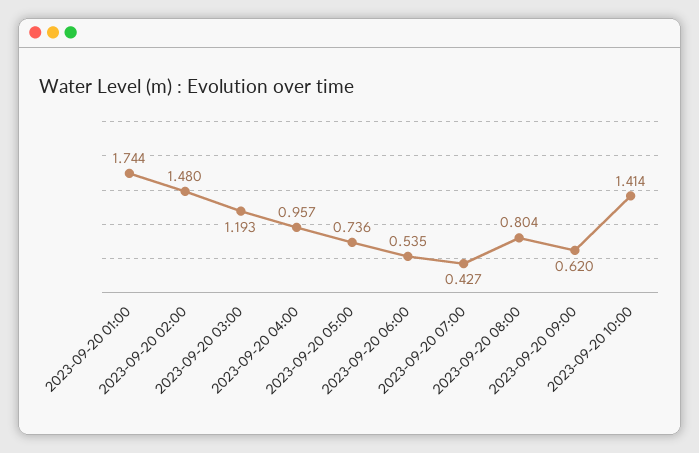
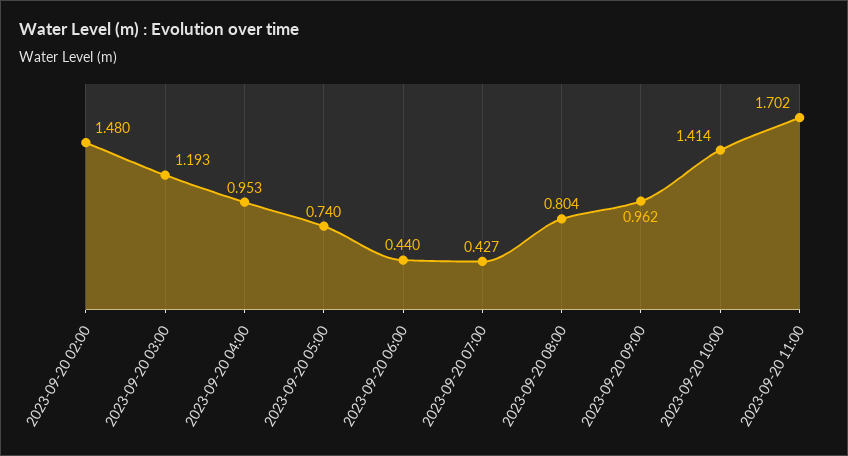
2023-09-20 01:00: 1.744 -> none
2023-09-20 04:00: 0.957 -> 0.953
2023-09-20 05:00: 0.736 -> 0.74
2023-09-20 06:00: 0.535 -> 0.44
2023-09-20 09:00: 0.62 -> 0.962
2023-09-20 11:00: none -> 1.702

